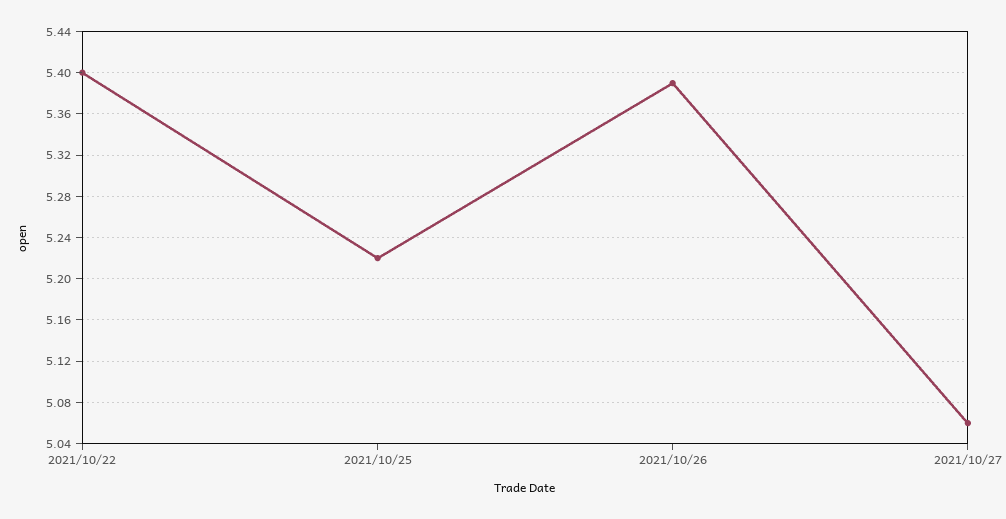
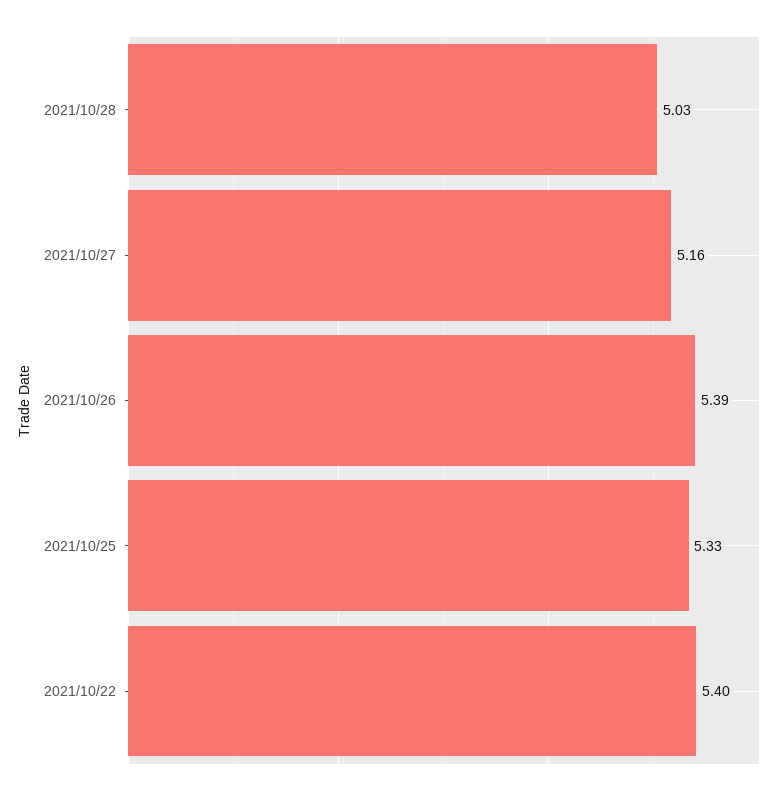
2021/10/25: 5.22 -> 5.33
2021/10/27: 5.06 -> 5.16
2021/10/28: none -> 5.03

